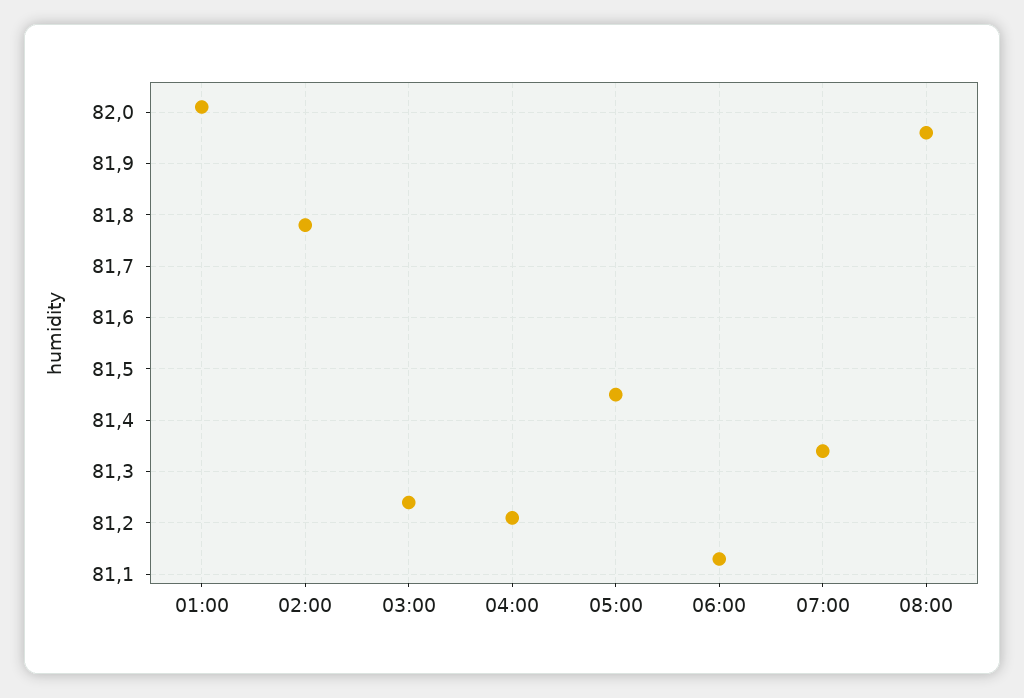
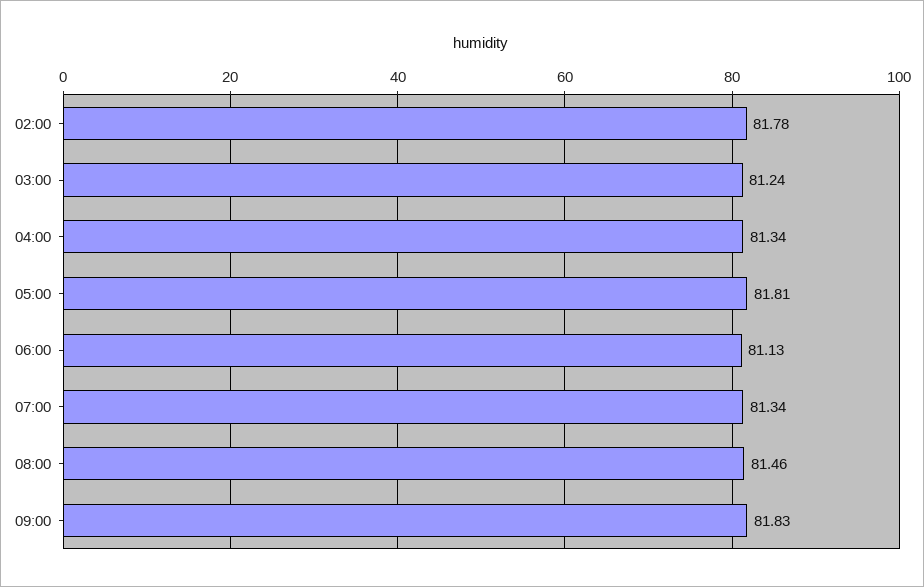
01:00: 82 -> none
04:00: 81.2 -> 81.34
05:00: 81.45 -> 81.81
08:00: 81.95 -> 81.46
09:00: none -> 81.83

